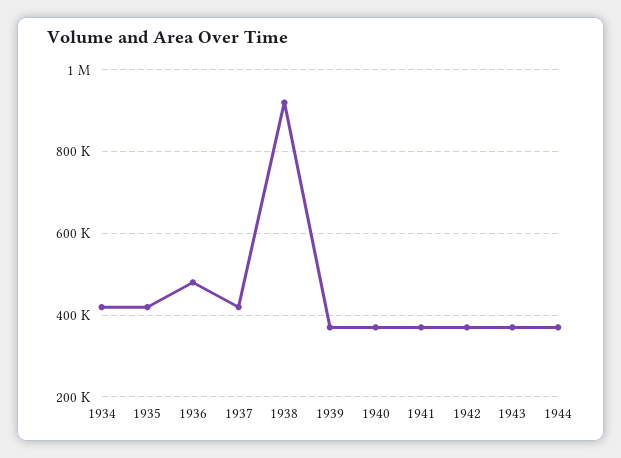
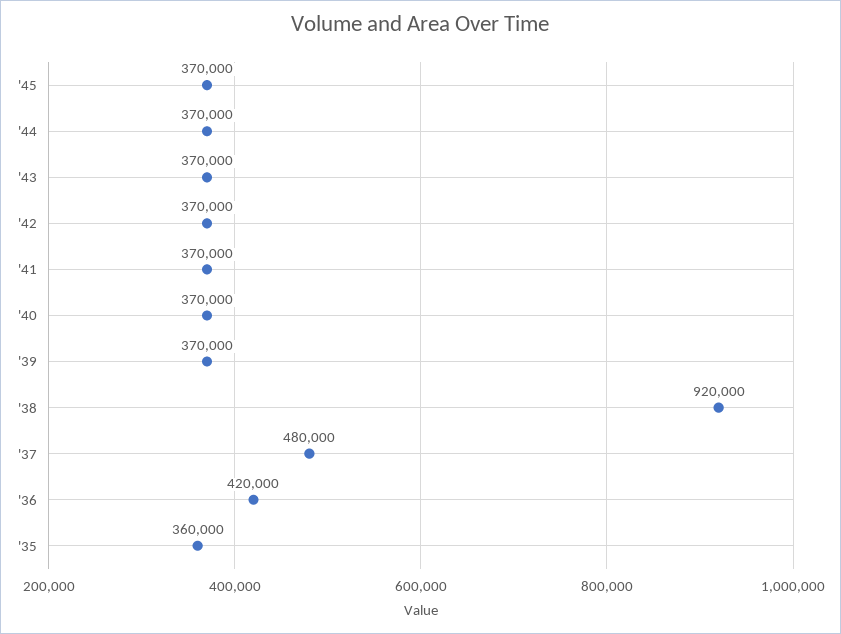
1934: 420000 -> none
1935: 420000 -> 360000
1936: 480000 -> 420000
1937: 420000 -> 480000
'45: none -> 370000

